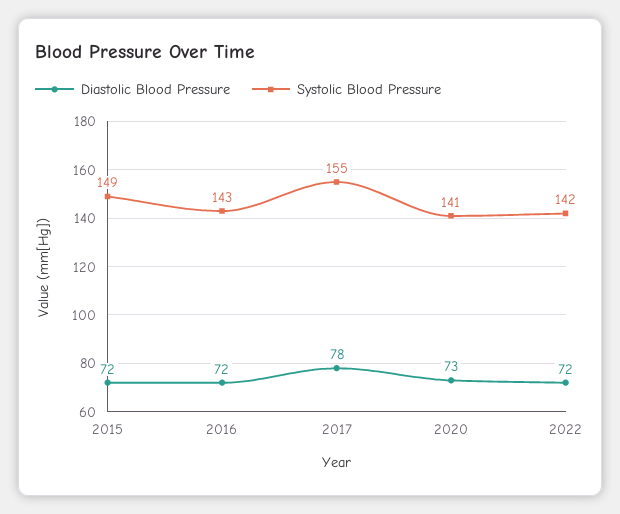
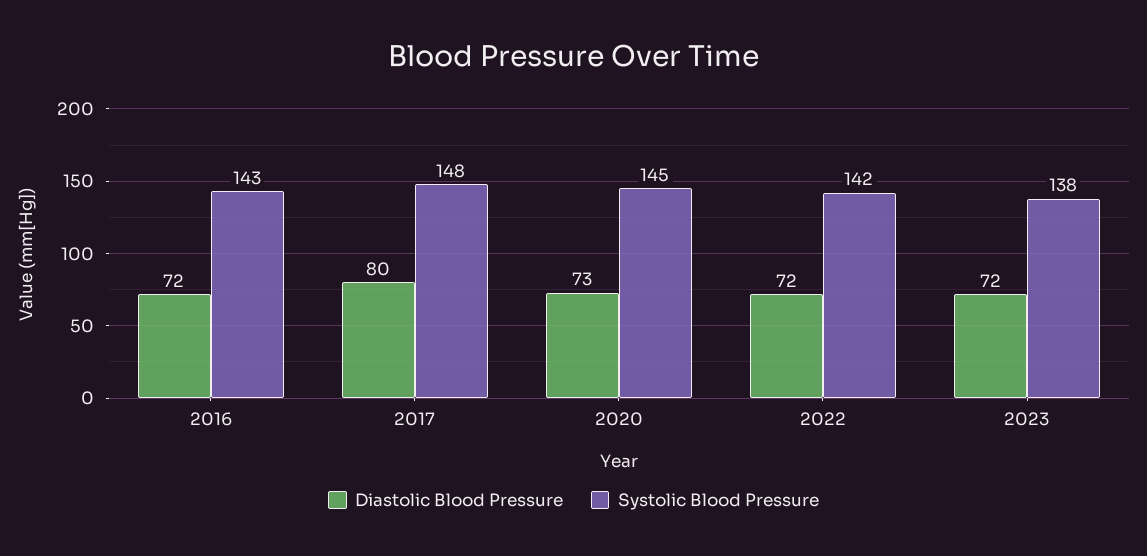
Diastolic Blood Pressure, 2015: 72 -> none
Systolic Blood Pressure, 2015: 149 -> none
Diastolic Blood Pressure, 2017: 78 -> 80
Systolic Blood Pressure, 2017: 155 -> 148
Systolic Blood Pressure, 2020: 141 -> 145
Diastolic Blood Pressure, 2023: none -> 72
Systolic Blood Pressure, 2023: none -> 138

